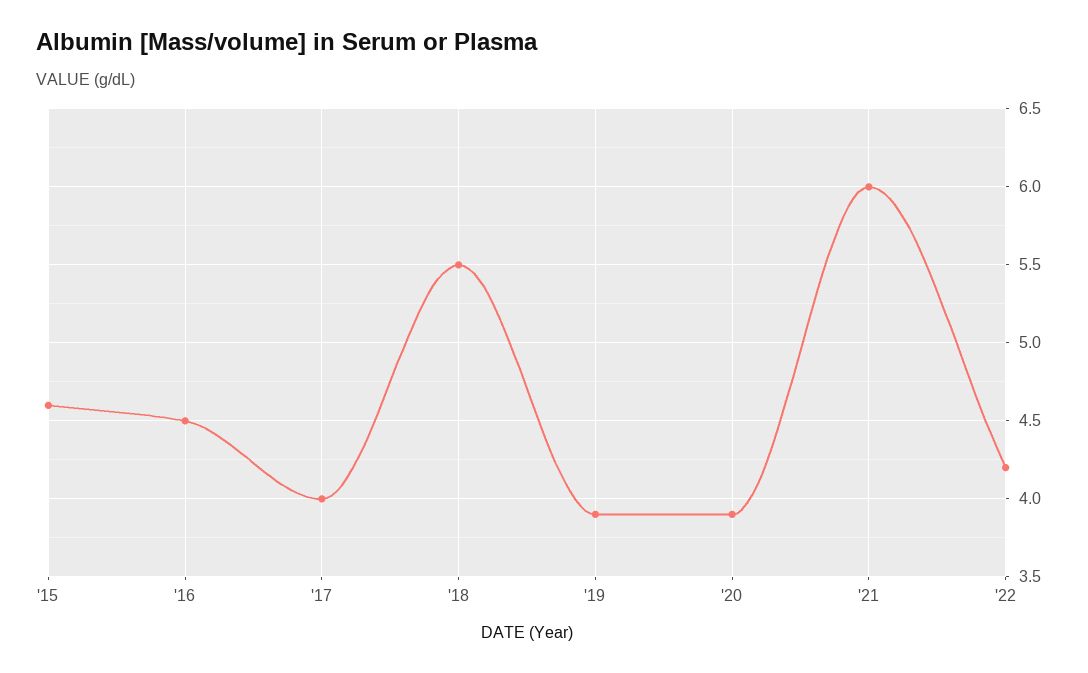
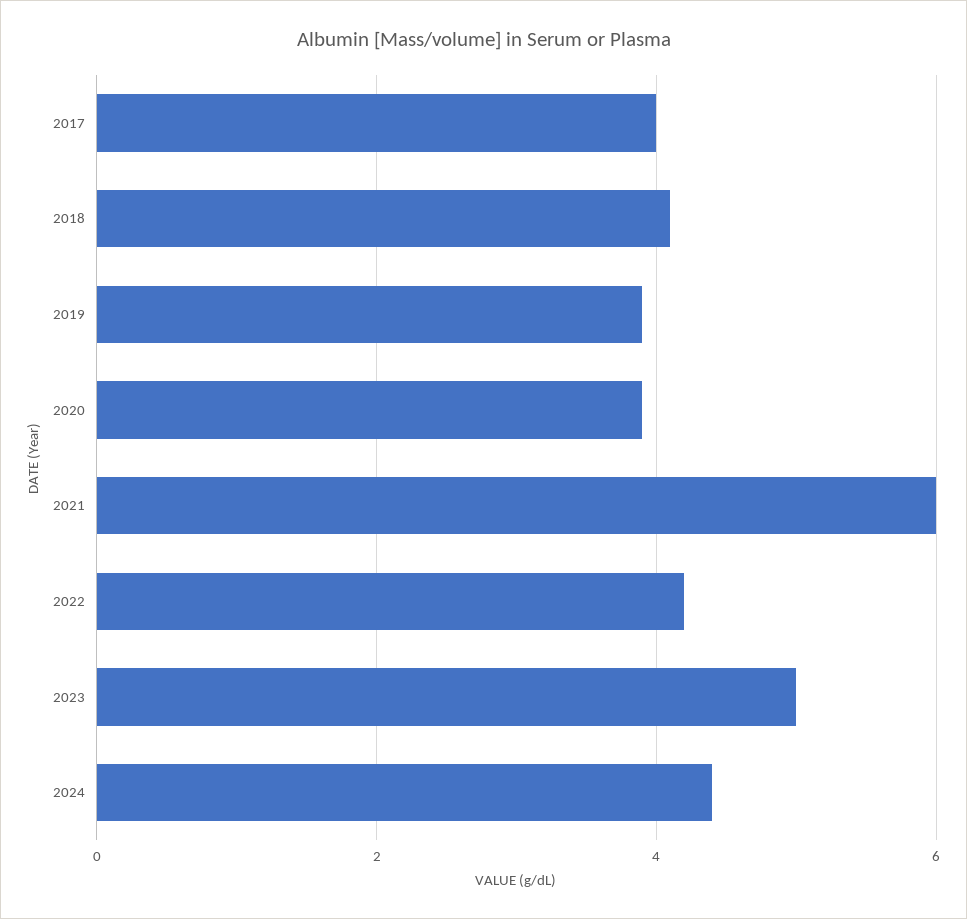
'15: 4.6 -> none
'16: 4.5 -> none
'18: 5.5 -> 4
2023: none -> 5
2024: none -> 4.5

